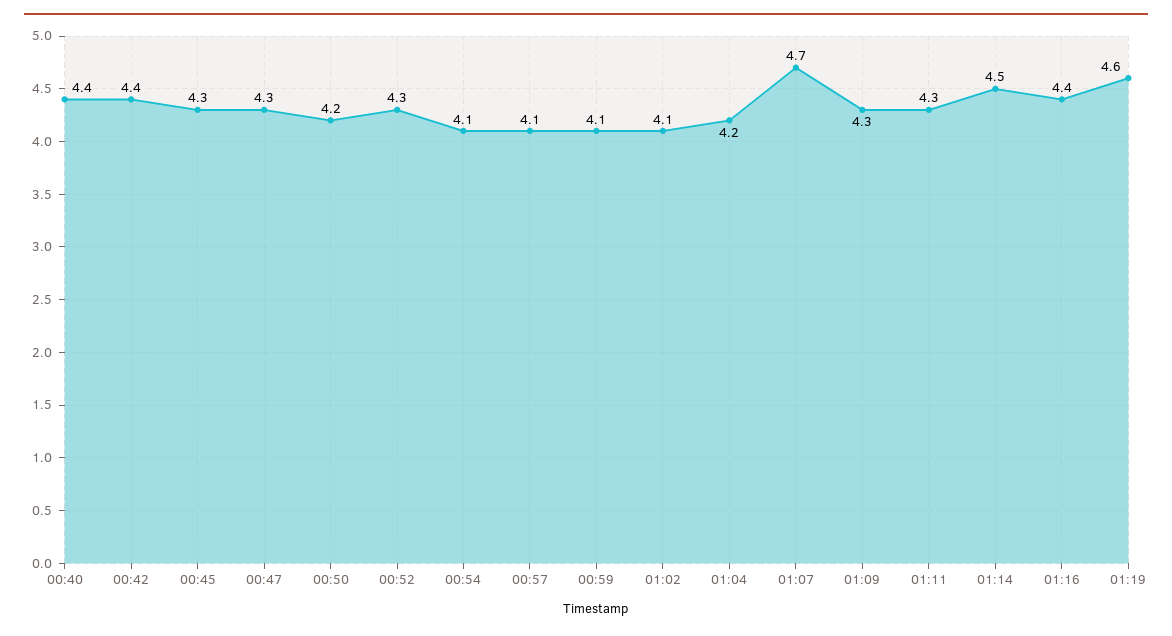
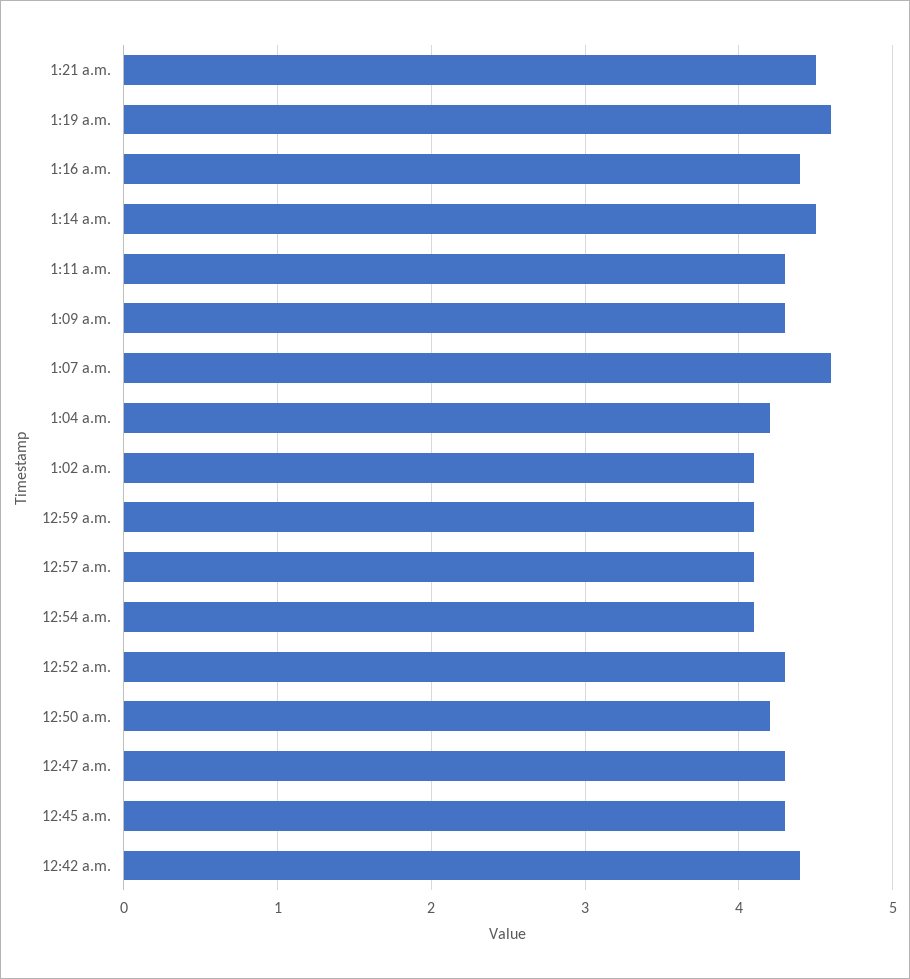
00:40: 4.4 -> none
01:07: 4.7 -> 4.6
1:21 a.m.: none -> 4.5

